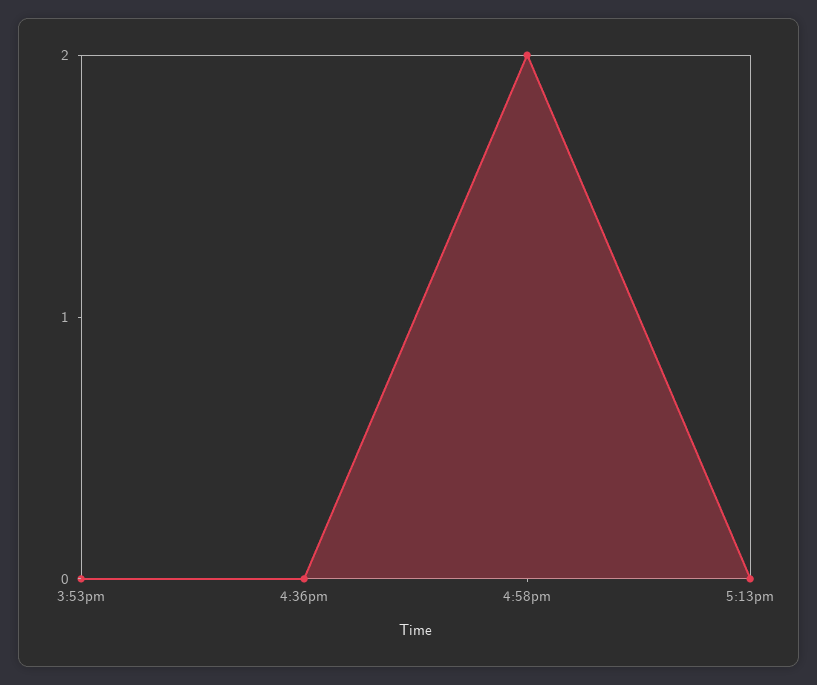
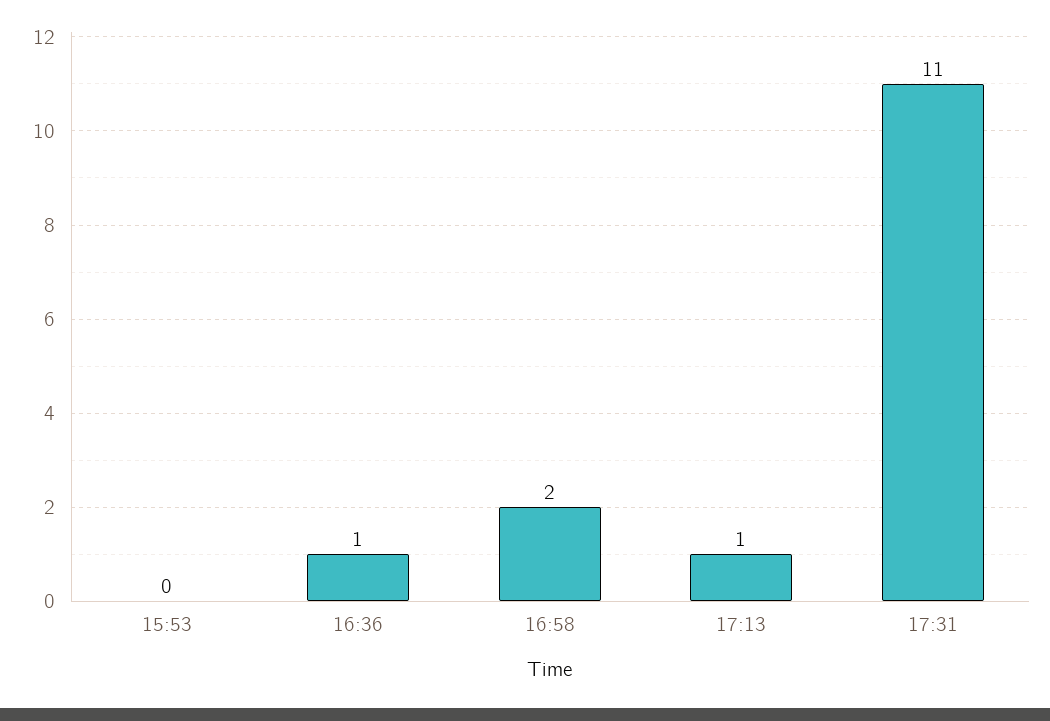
4:36pm: 0 -> 1
5:13pm: 0 -> 1
17:31: none -> 11

